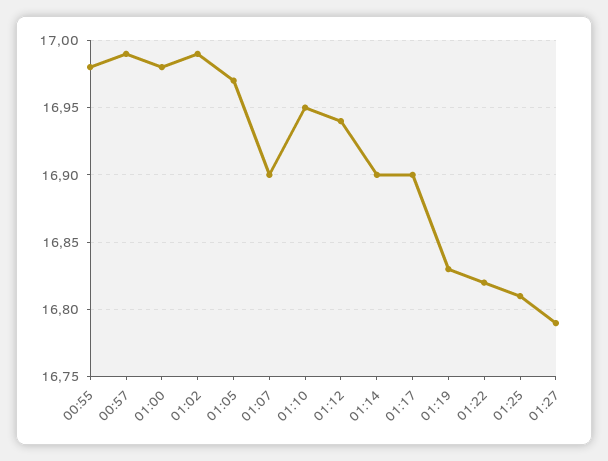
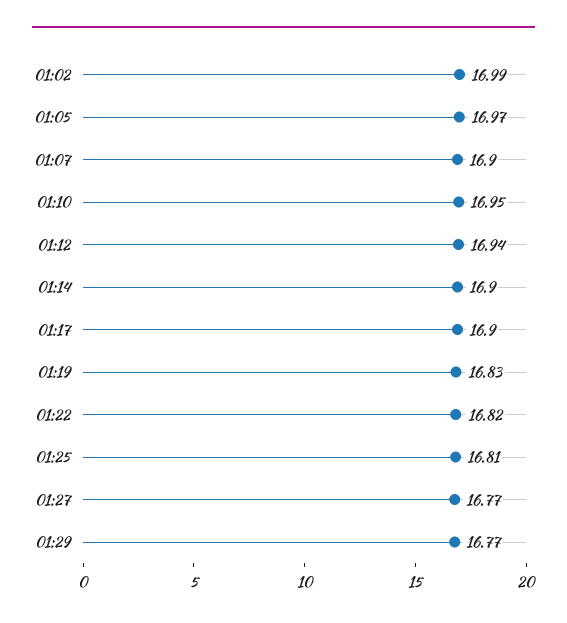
00:55: 16.98 -> none
00:57: 16.99 -> none
01:00: 16.98 -> none
01:27: 16.79 -> 16.77
01:29: none -> 16.77

